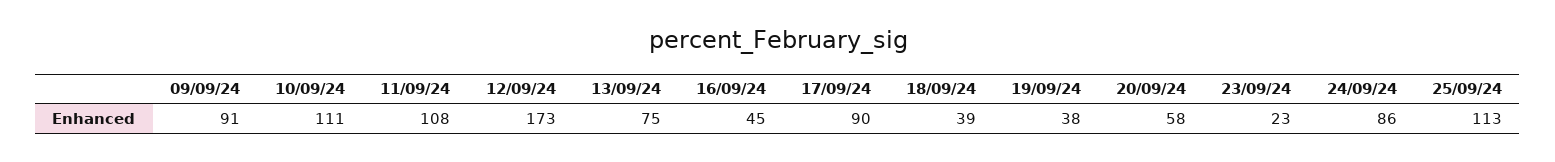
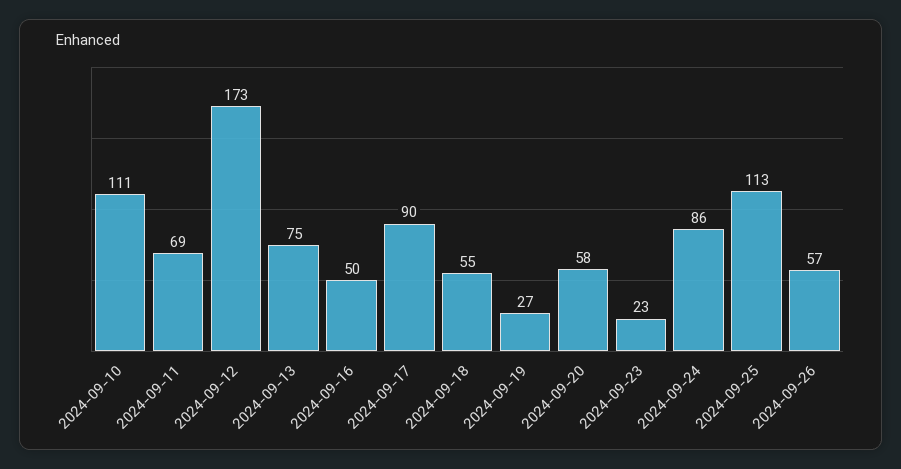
09/09/24: 91 -> none
11/09/24: 108 -> 69
16/09/24: 45 -> 50
18/09/24: 39 -> 55
19/09/24: 38 -> 27
2024-09-26: none -> 57

